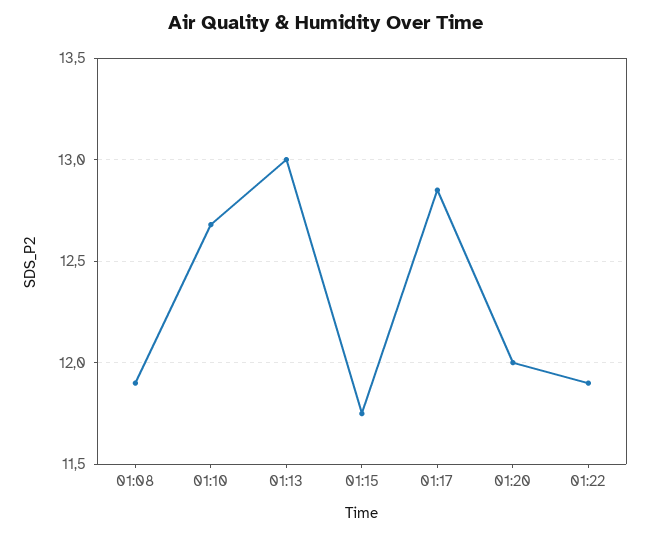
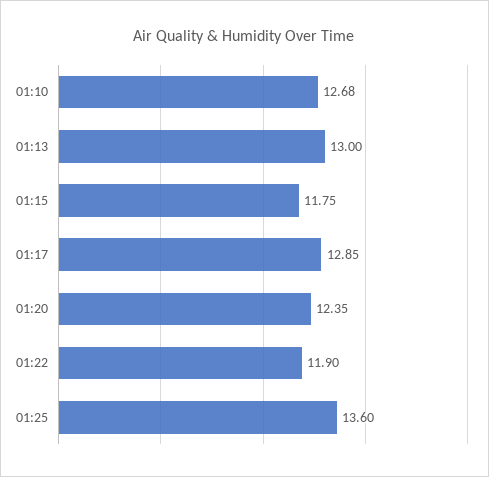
01:08: 11.9 -> none
01:20: 12 -> 12.35
01:25: none -> 13.6

